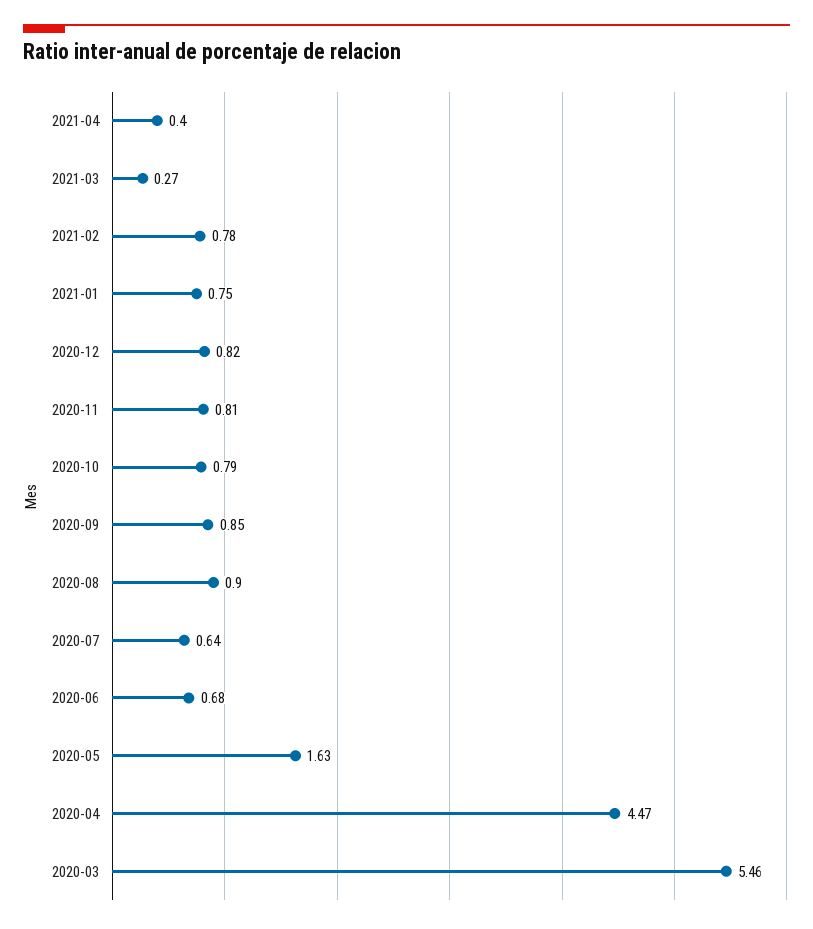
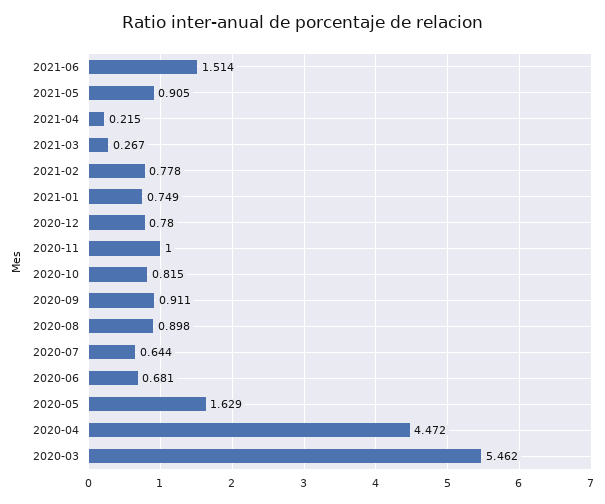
2021-04: 0.4 -> 0.215
2020-12: 0.82 -> 0.78
2020-11: 0.81 -> 1
2020-10: 0.79 -> 0.815
2020-09: 0.85 -> 0.911
2021-06: none -> 1.514
2021-05: none -> 0.905

